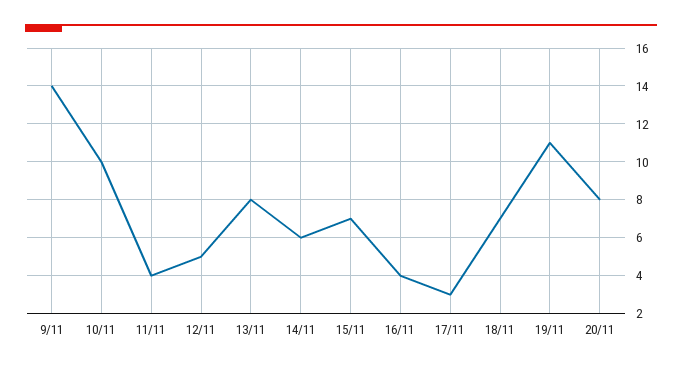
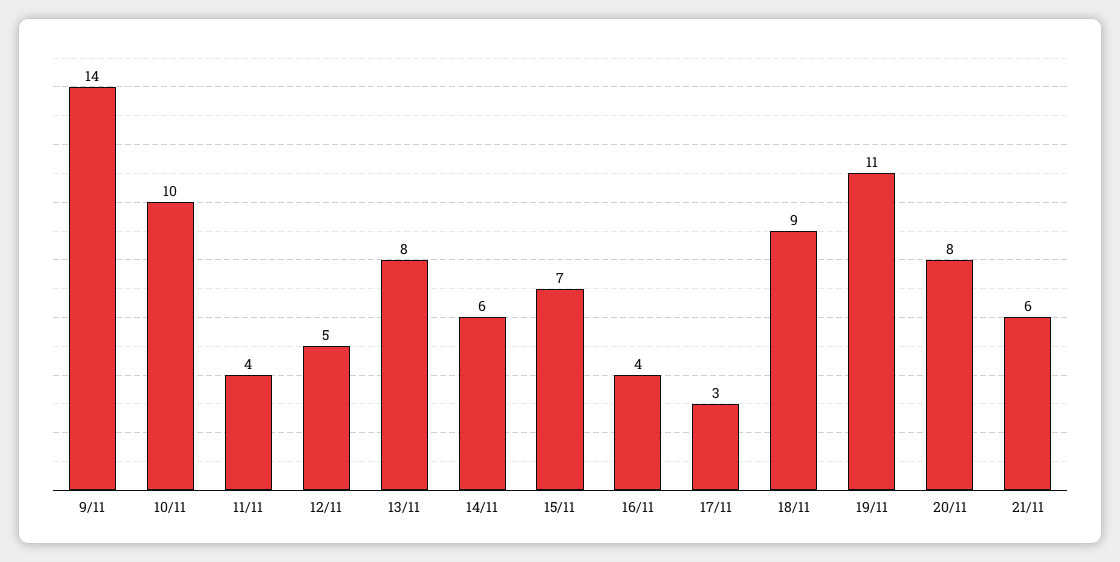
18/11: 7 -> 9
21/11: none -> 6

